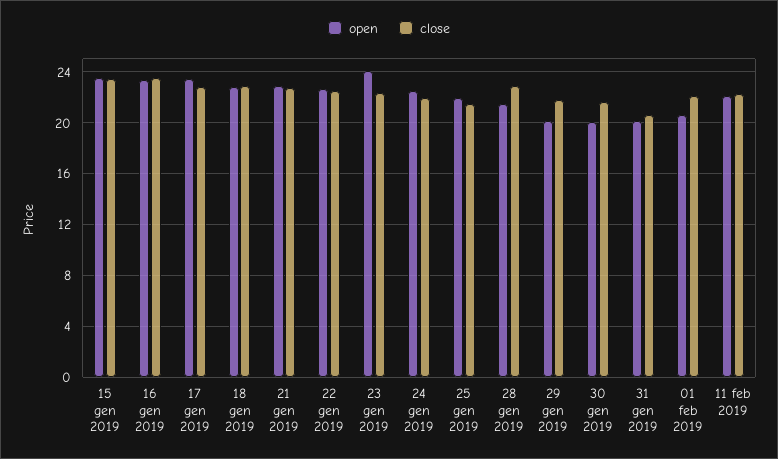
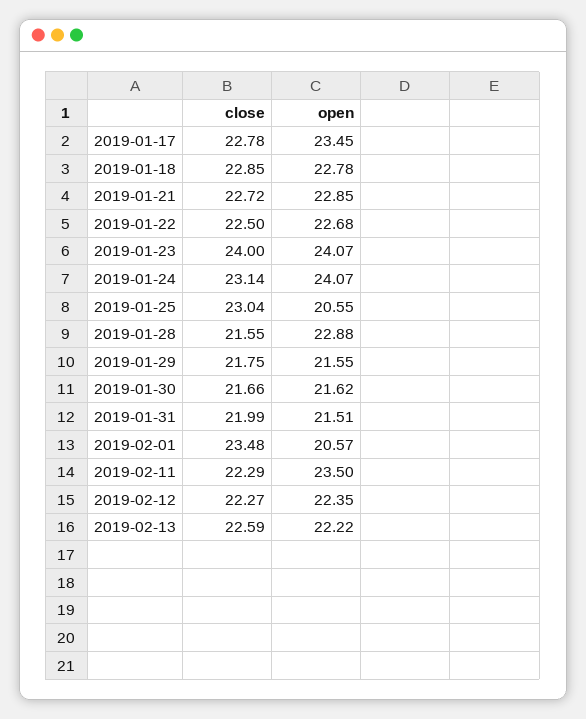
open, 15 gen 2019: 23.5 -> none
close, 15 gen 2019: 23.5 -> none
open, 16 gen 2019: 23.5 -> none
close, 16 gen 2019: 23.5 -> none
close, 23 gen 2019: 22.5 -> 24
open, 24 gen 2019: 22.5 -> 24.07
close, 24 gen 2019: 22 -> 23.14
open, 25 gen 2019: 22 -> 20.55
close, 25 gen 2019: 21.5 -> 23.04
open, 28 gen 2019: 21.5 -> 22.88
close, 28 gen 2019: 23 -> 21.55
open, 29 gen 2019: 20 -> 21.55
open, 30 gen 2019: 20 -> 21.62
open, 31 gen 2019: 20 -> 21.51
close, 31 gen 2019: 20.5 -> 21.99
close, 01 feb 2019: 22 -> 23.48
open, 11 feb 2019: 22 -> 23.5
close, 2019-02-12: none -> 22.27
open, 2019-02-12: none -> 22.35
close, 2019-02-13: none -> 22.59
open, 2019-02-13: none -> 22.22

